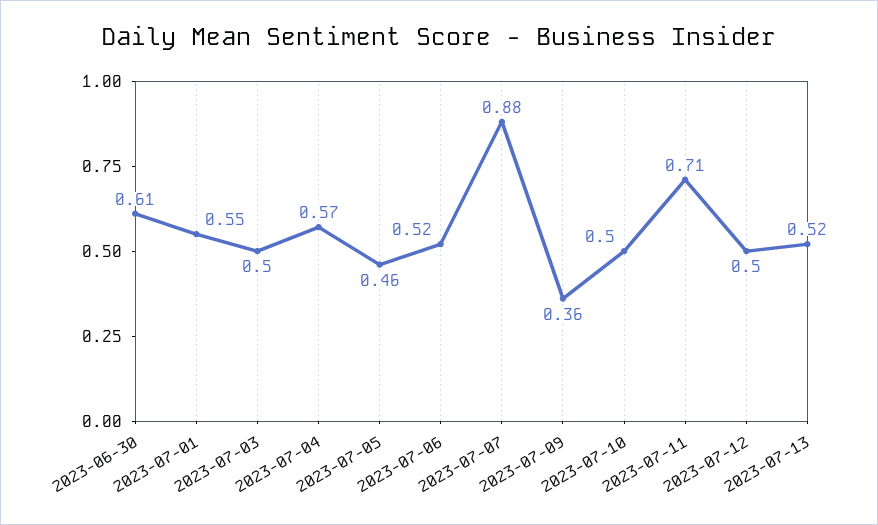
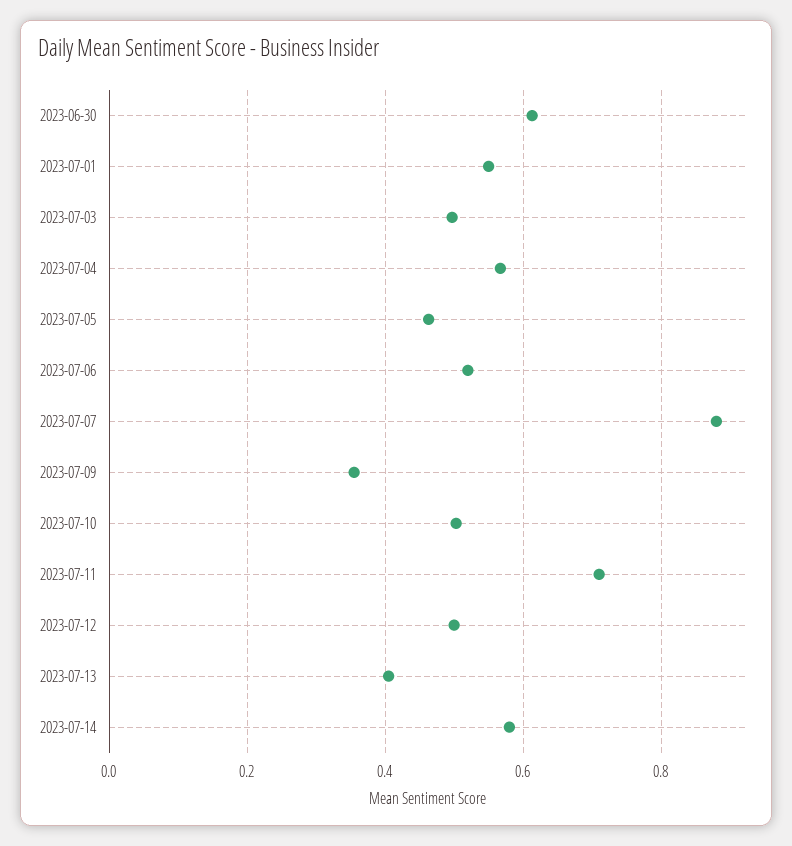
2023-07-13: 0.52 -> 0.4
2023-07-14: none -> 0.58

